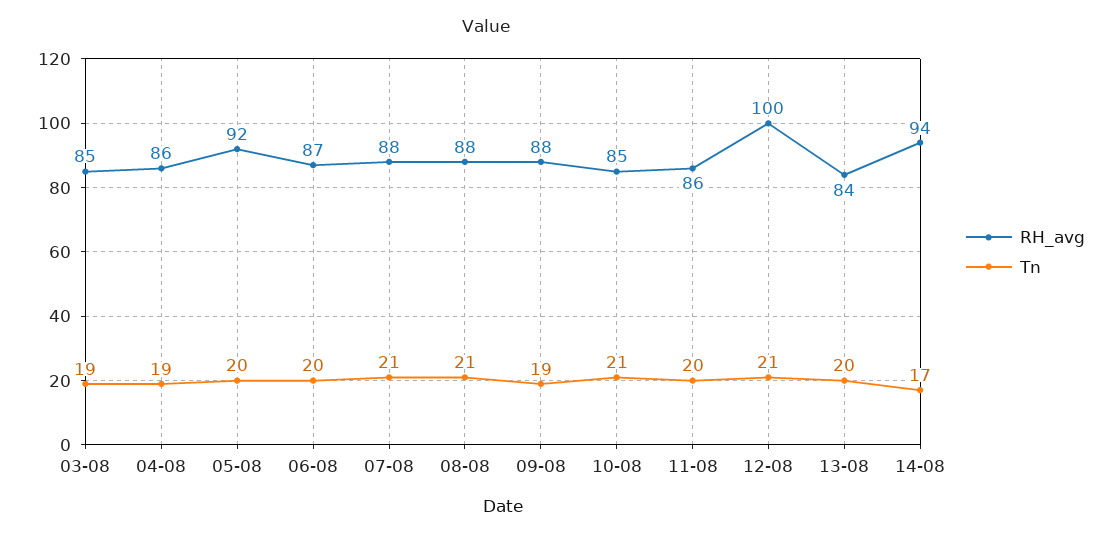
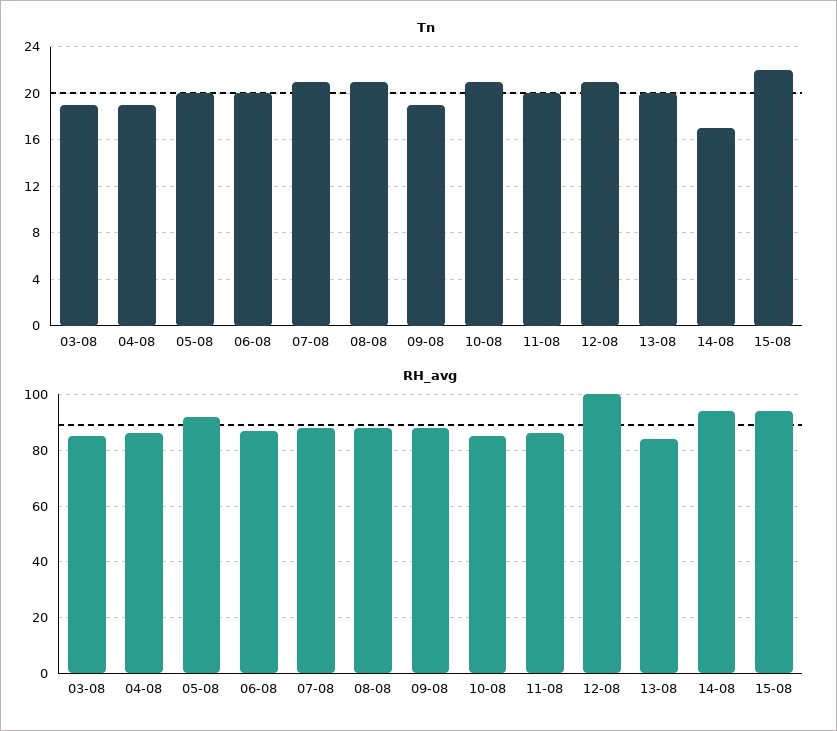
Tn, 15-08: none -> 22
RH_avg, 15-08: none -> 95

